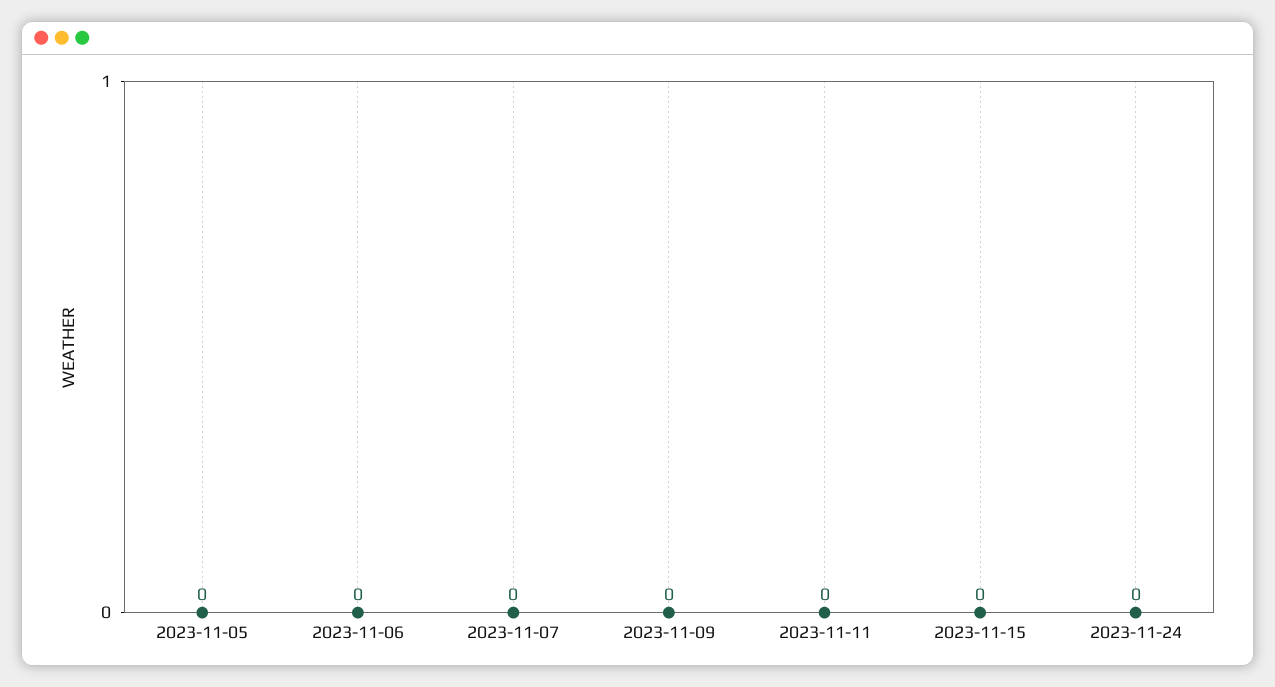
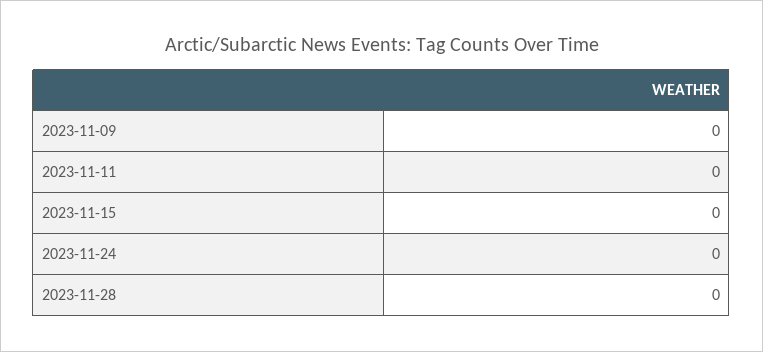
2023-11-05: 0 -> none
2023-11-06: 0 -> none
2023-11-07: 0 -> none
2023-11-28: none -> 0

